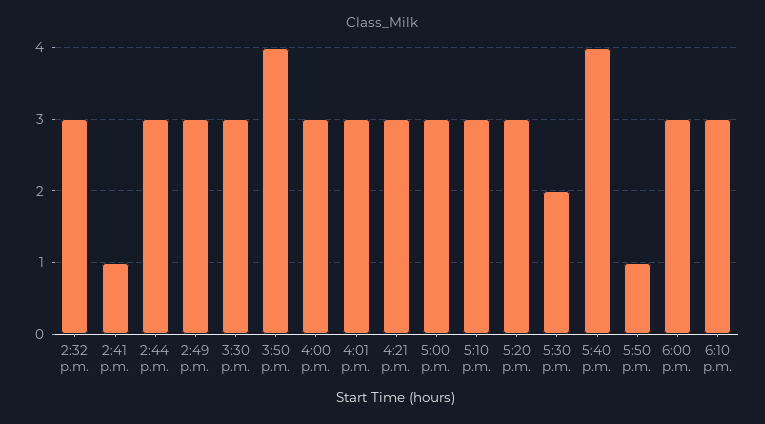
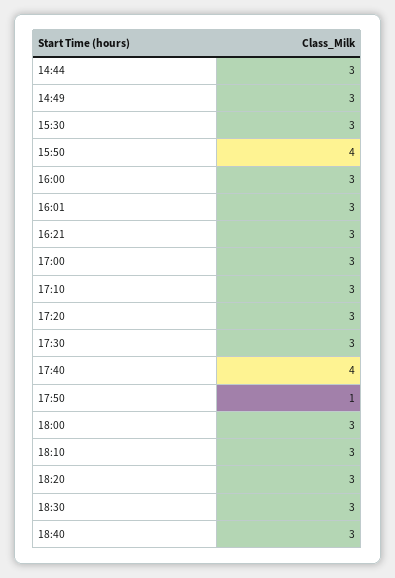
2:32 p.m.: 3 -> none
2:41 p.m.: 1 -> none
5:30 p.m.: 2 -> 3
18:20: none -> 3
18:30: none -> 3
18:40: none -> 3

